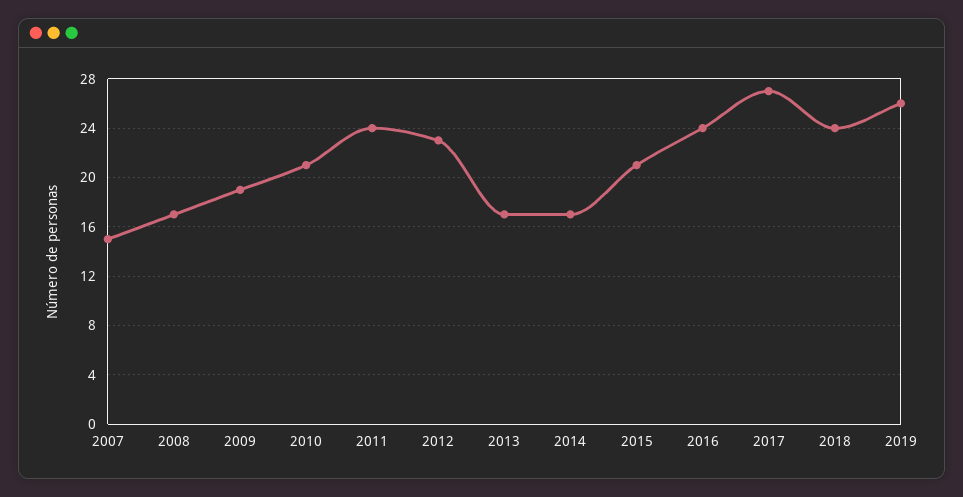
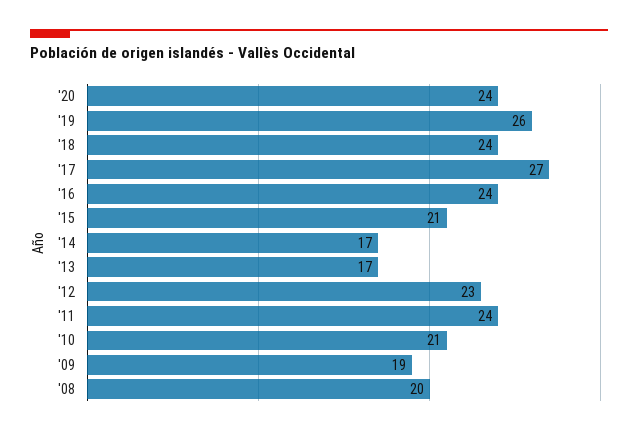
2007: 15 -> none
2008: 17 -> 20
'20: none -> 24

